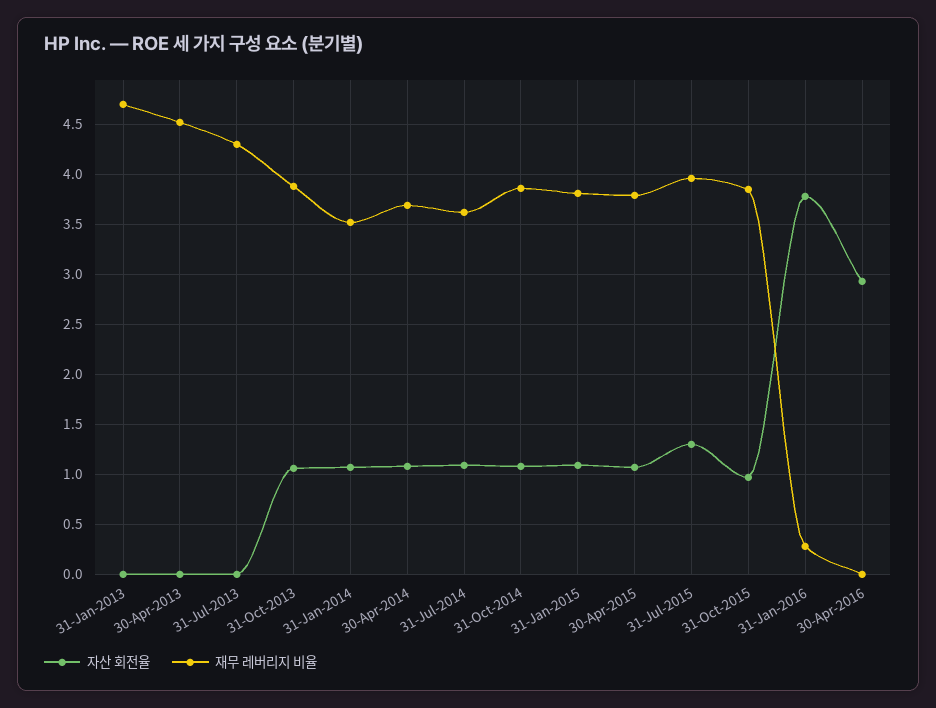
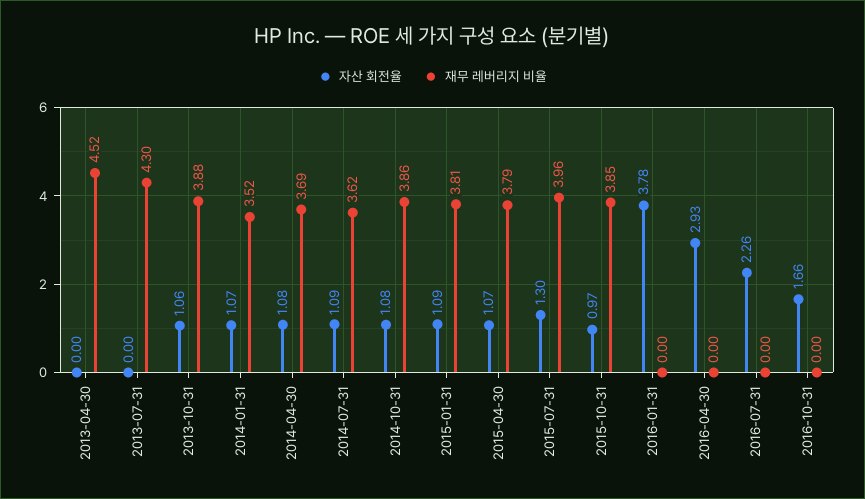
자산 회전율, 31-Jan-2013: 0 -> none
재무 레버리지 비율, 31-Jan-2013: 4.7 -> none
재무 레버리지 비율, 31-Jan-2016: 0.3 -> 0
자산 회전율, 2016-07-31: none -> 2.26
재무 레버리지 비율, 2016-07-31: none -> 0
자산 회전율, 2016-10-31: none -> 1.66
재무 레버리지 비율, 2016-10-31: none -> 0

